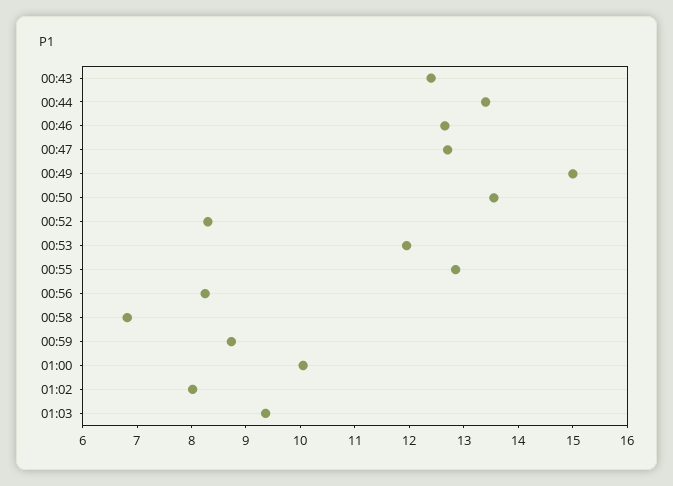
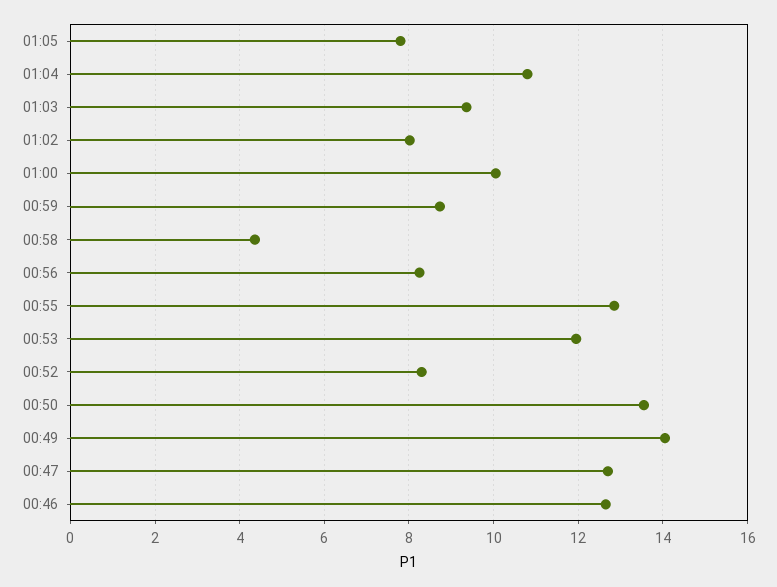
00:43: 12.4 -> none
00:44: 13.4 -> none
00:49: 15 -> 14
00:58: 6.8 -> 4.4
01:05: none -> 7.8
01:04: none -> 10.8

